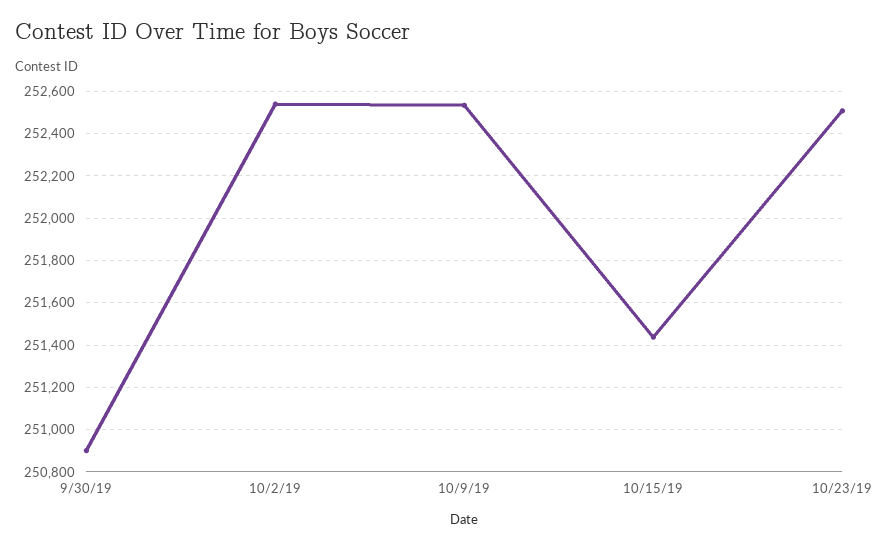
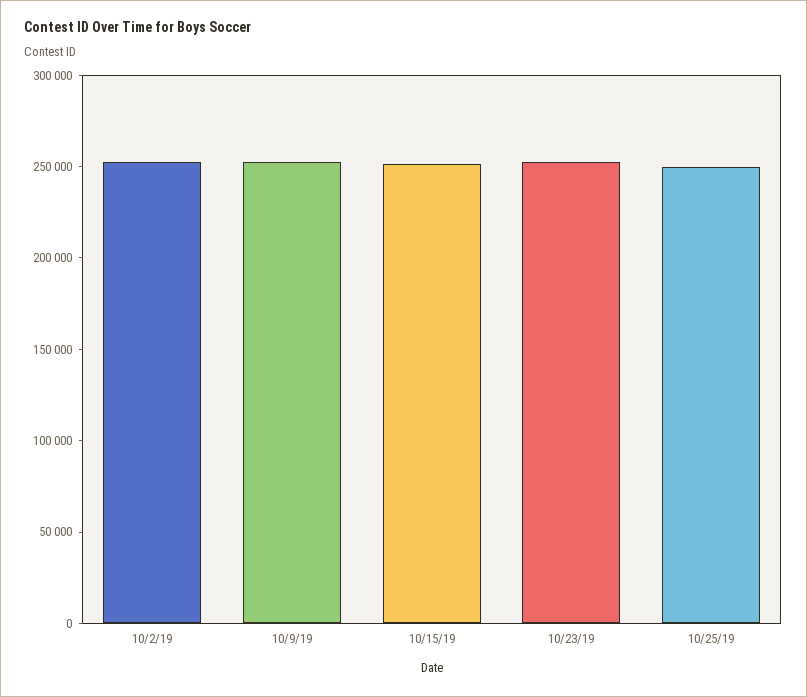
9/30/19: 250900 -> none
10/25/19: none -> 250000

